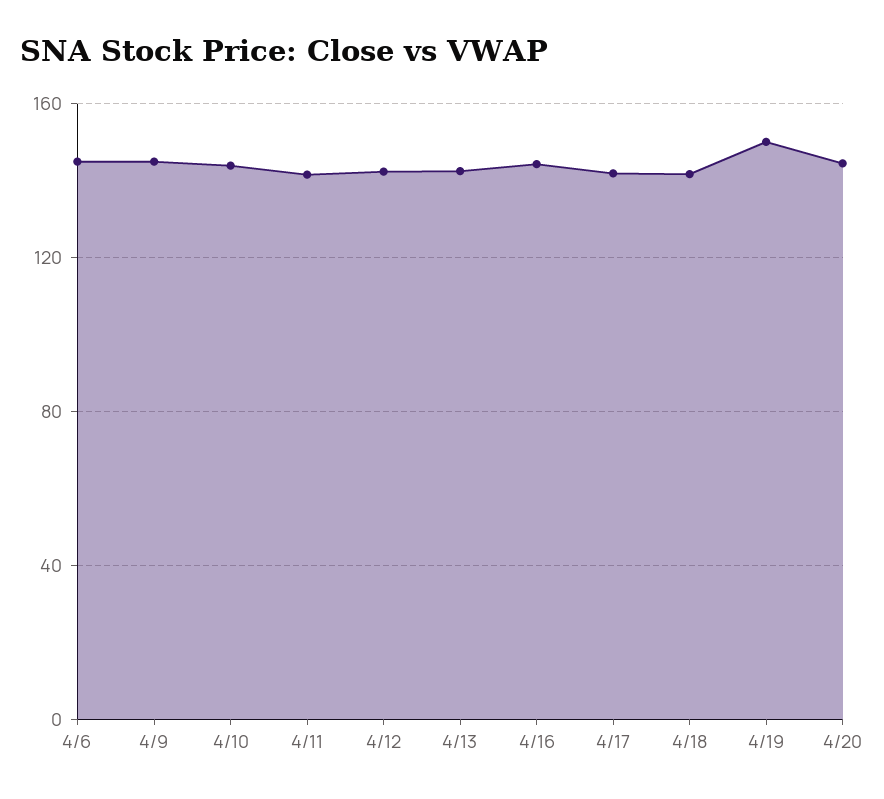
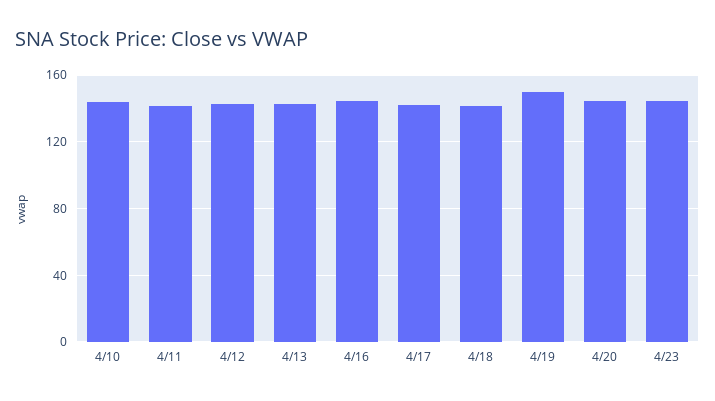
4/6: 145 -> none
4/9: 145 -> none
4/23: none -> 145

